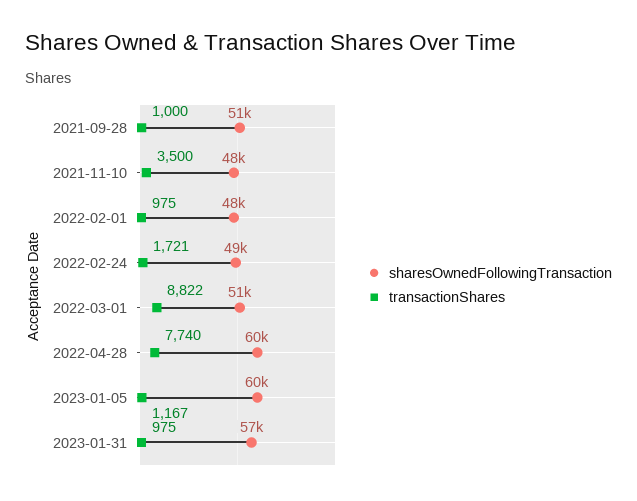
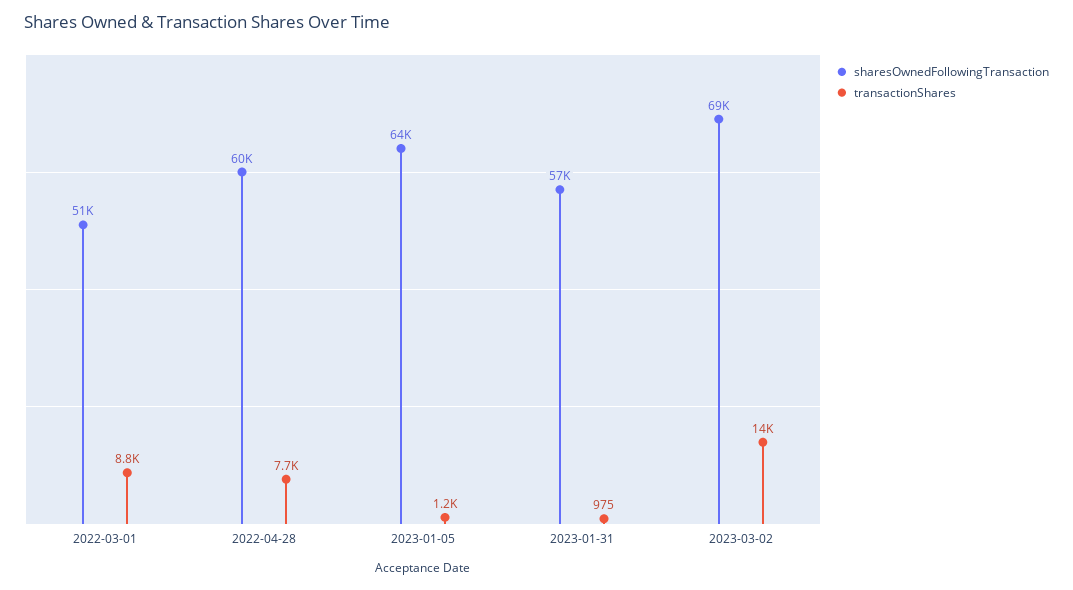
sharesOwnedFollowingTransaction, 2021-09-28: 51000 -> none
transactionShares, 2021-09-28: 1000 -> none
sharesOwnedFollowingTransaction, 2021-11-10: 48000 -> none
transactionShares, 2021-11-10: 3500 -> none
sharesOwnedFollowingTransaction, 2022-02-01: 48000 -> none
transactionShares, 2022-02-01: 975 -> none
sharesOwnedFollowingTransaction, 2022-02-24: 49000 -> none
transactionShares, 2022-02-24: 1721 -> none
sharesOwnedFollowingTransaction, 2023-01-05: 60000 -> 64000
sharesOwnedFollowingTransaction, 2023-03-02: none -> 69000
transactionShares, 2023-03-02: none -> 14000

